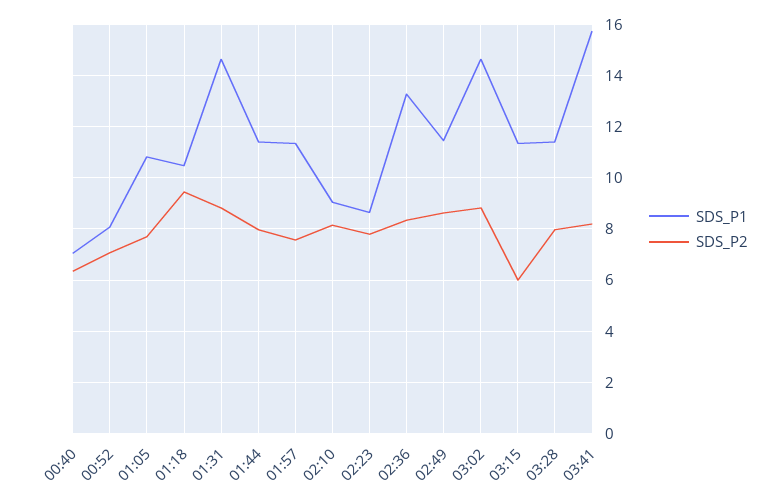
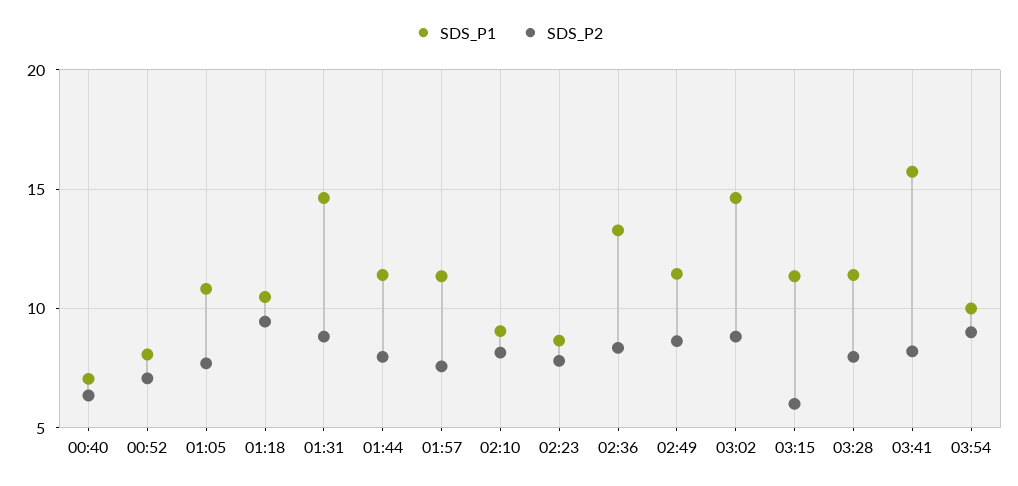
SDS_P1, 03:54: none -> 10
SDS_P2, 03:54: none -> 9

